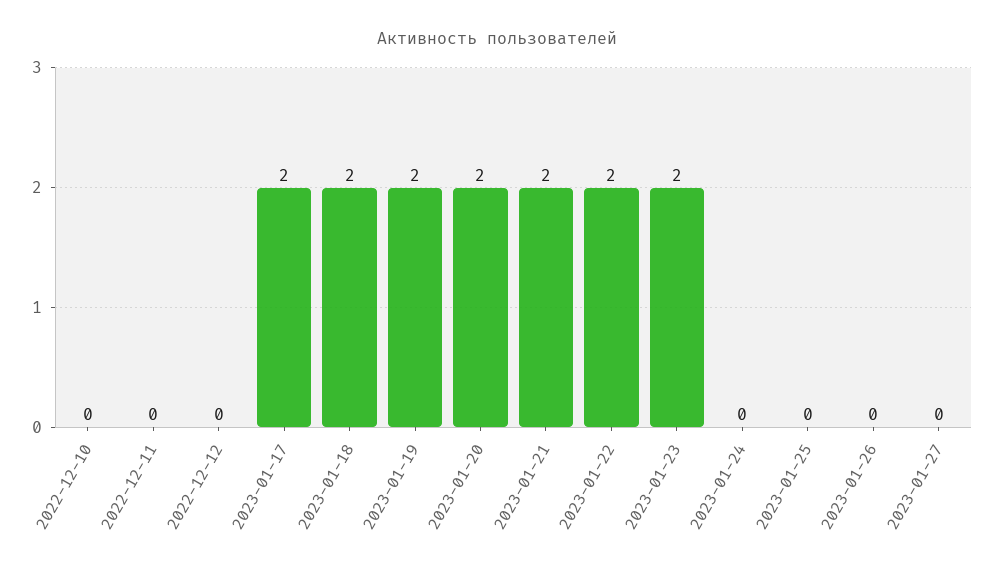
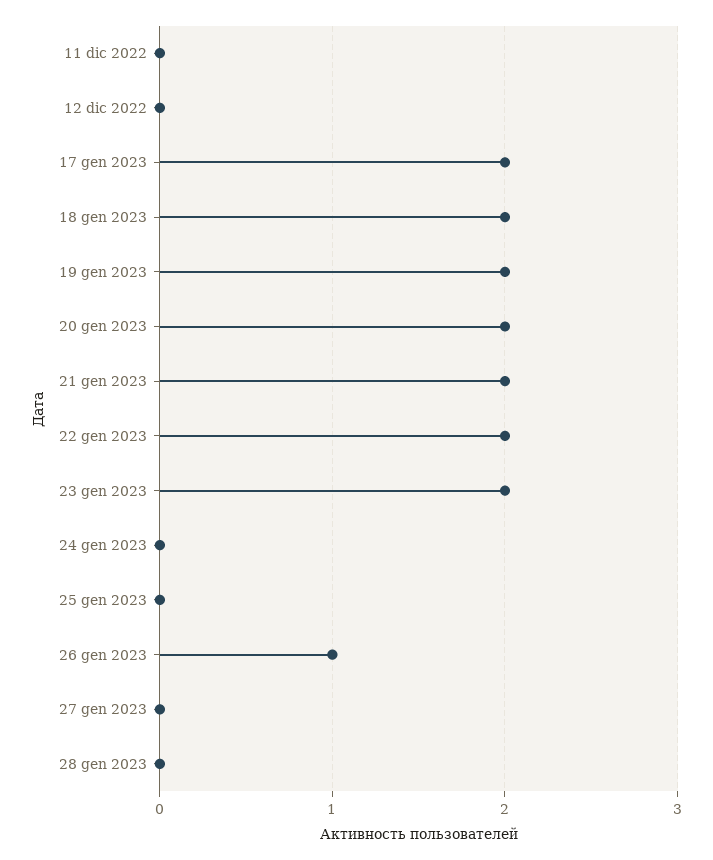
2022-12-10: 0 -> none
2023-01-26: 0 -> 1
28 gen 2023: none -> 0

